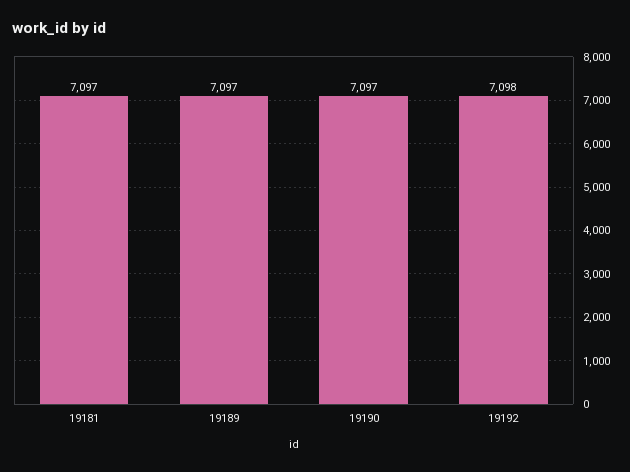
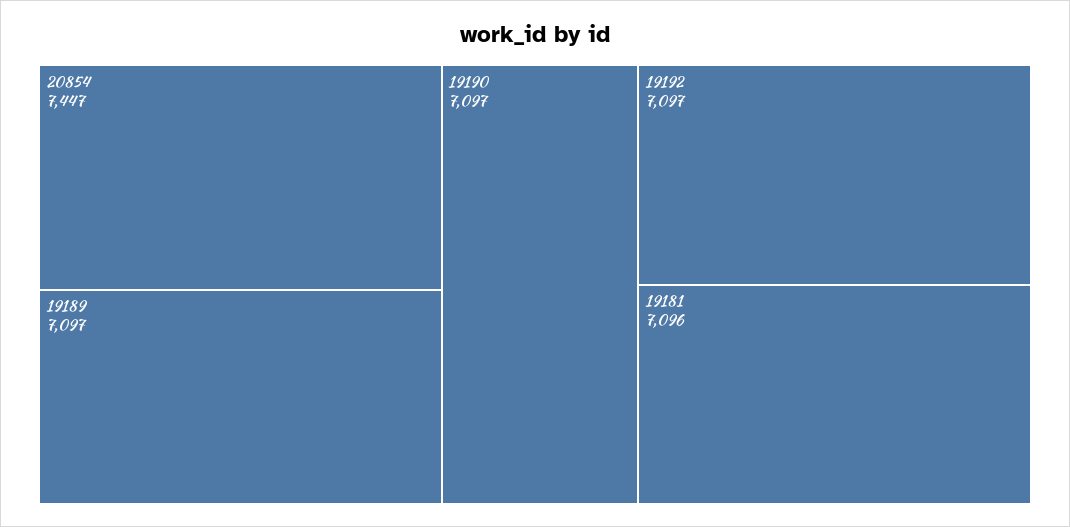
19181: 7097 -> 7096
19192: 7098 -> 7097
20854: none -> 7447

